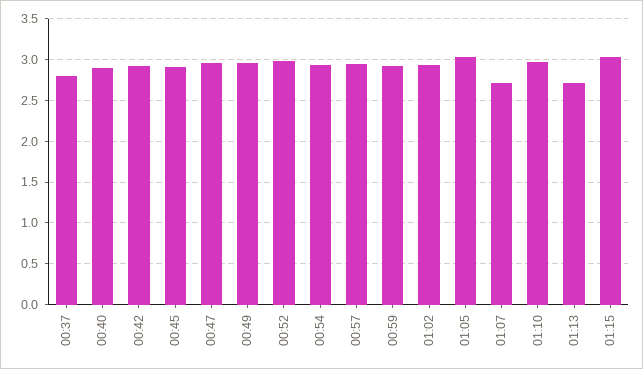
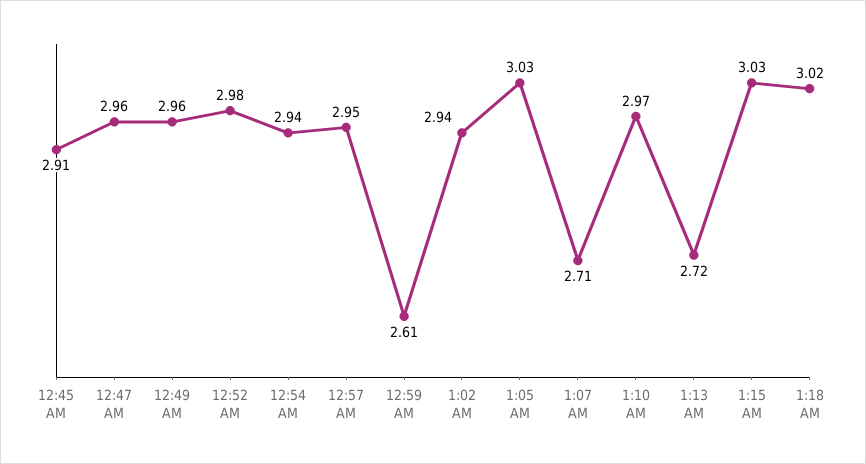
00:37: 2.8 -> none
00:40: 2.9 -> none
00:42: 2.9 -> none
00:59: 2.9 -> 2.61
1:18 AM: none -> 3.02

